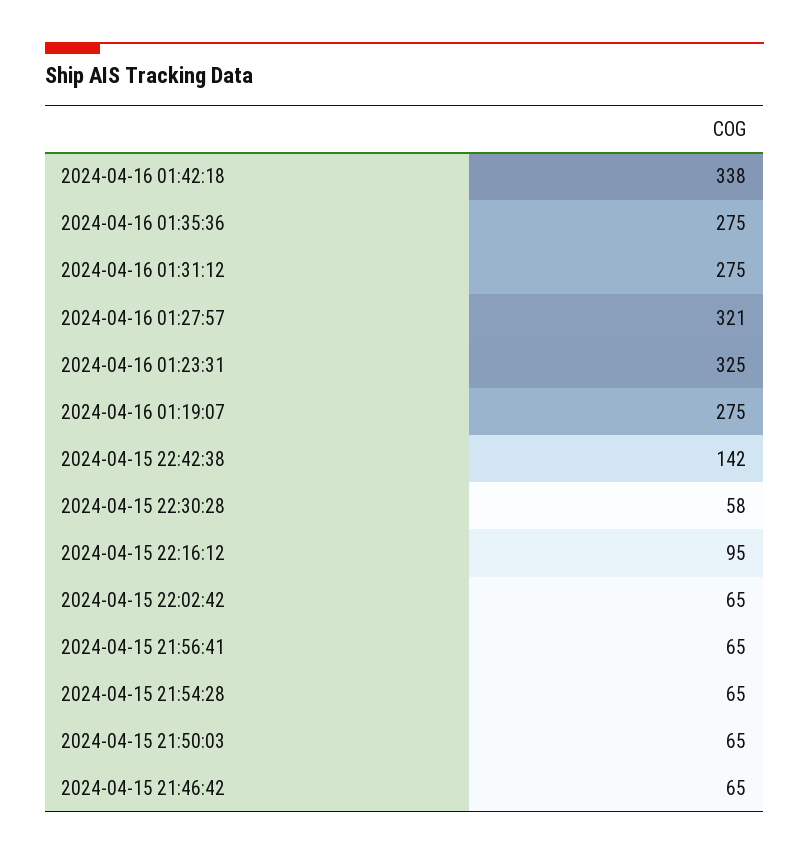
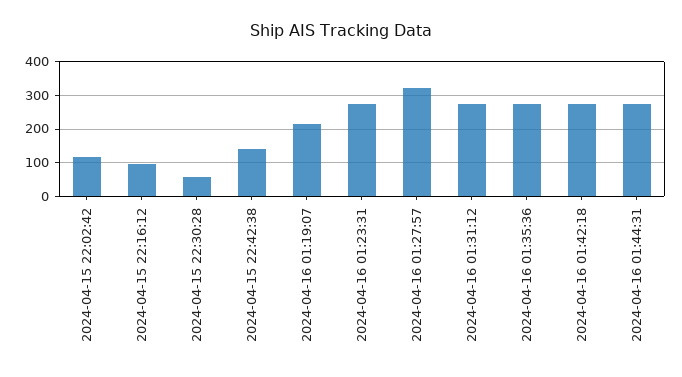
2024-04-16 01:42:18: 338 -> 280
2024-04-16 01:23:31: 325 -> 280
2024-04-16 01:19:07: 275 -> 220
2024-04-15 22:02:42: 65 -> 120
2024-04-15 21:56:41: 65 -> none
2024-04-15 21:54:28: 65 -> none
2024-04-15 21:50:03: 65 -> none
2024-04-15 21:46:42: 65 -> none
2024-04-16 01:44:31: none -> 280

